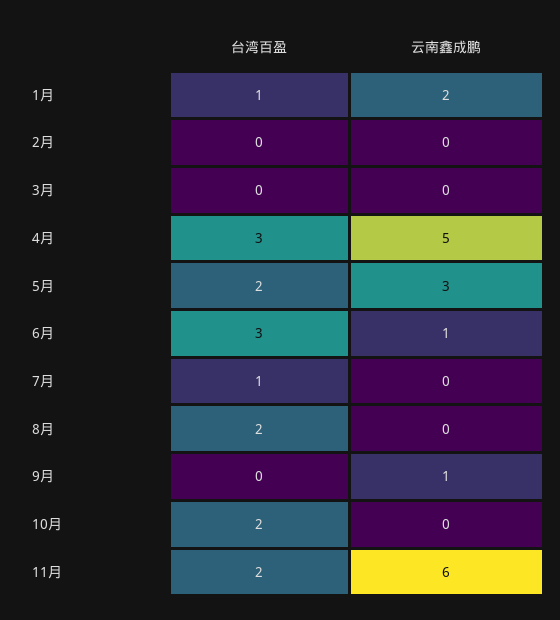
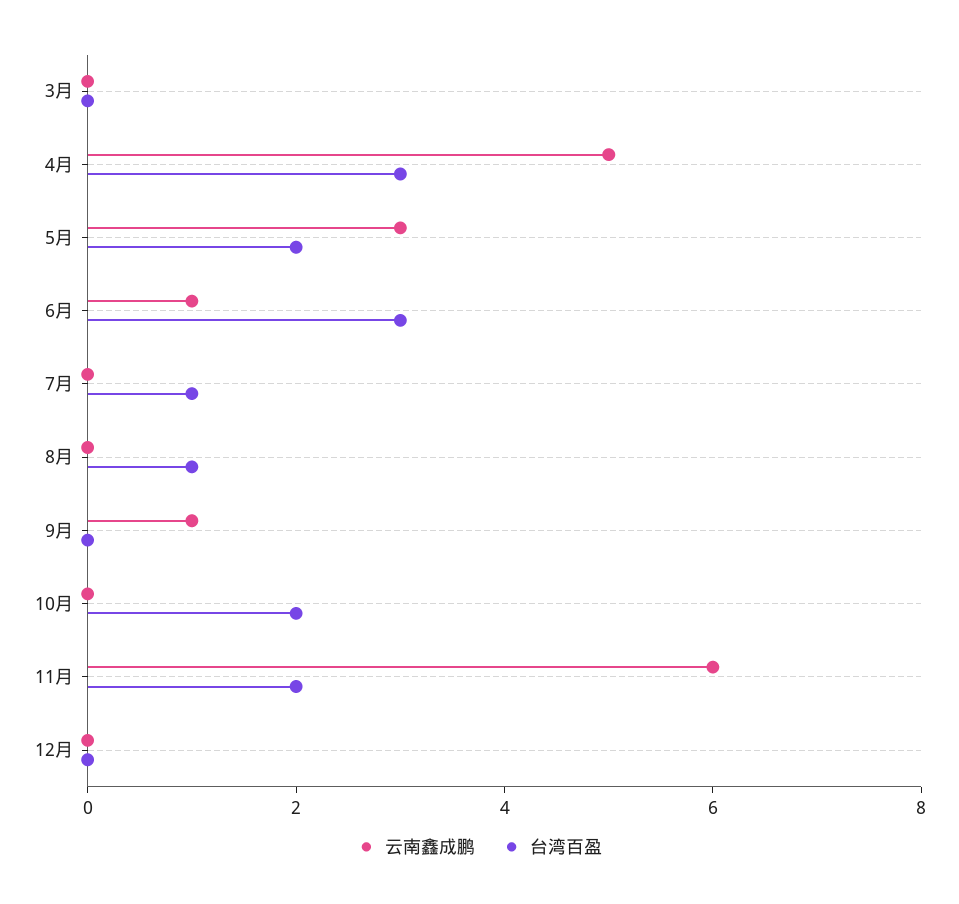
台湾百盈, 1月: 1 -> none
云南鑫成鹏, 1月: 2 -> none
台湾百盈, 2月: 0 -> none
云南鑫成鹏, 2月: 0 -> none
台湾百盈, 8月: 2 -> 1
云南鑫成鹏, 12月: none -> 0
台湾百盈, 12月: none -> 0

